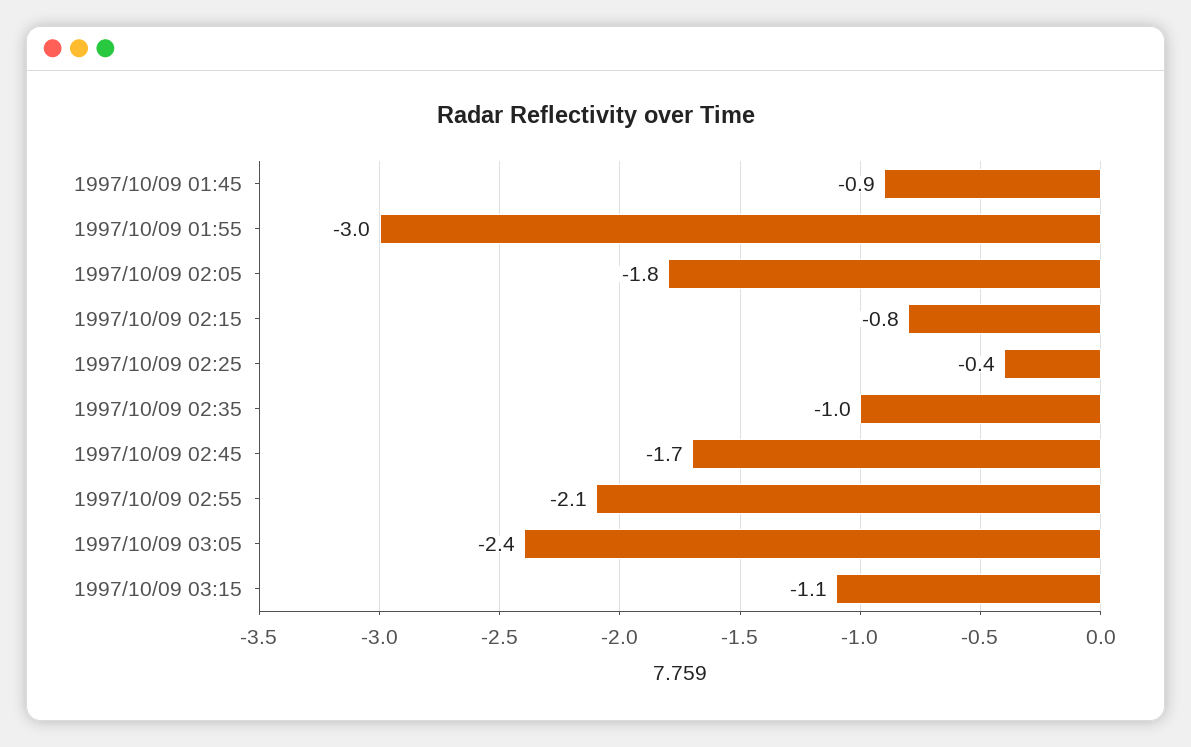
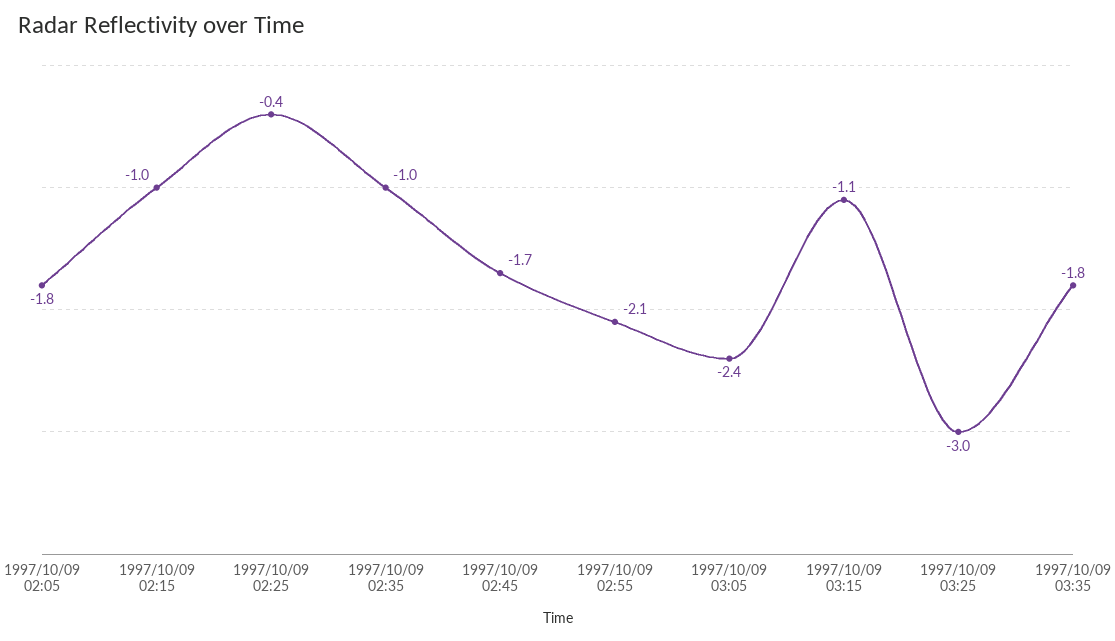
1997/10/09 01:45: -0.9 -> none
1997/10/09 01:55: -3 -> none
1997/10/09 02:15: -0.8 -> -1
1997/10/09 03:25: none -> -3
1997/10/09 03:35: none -> -1.8

